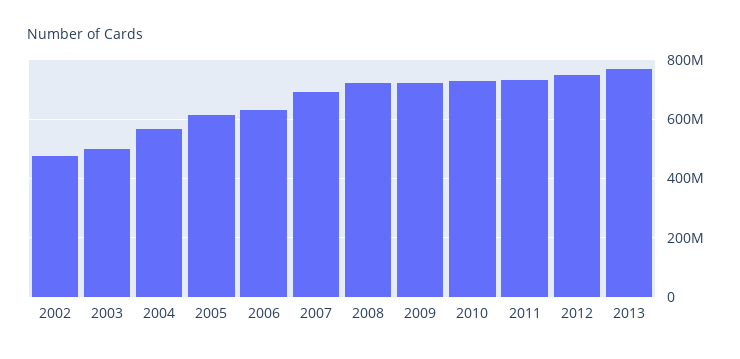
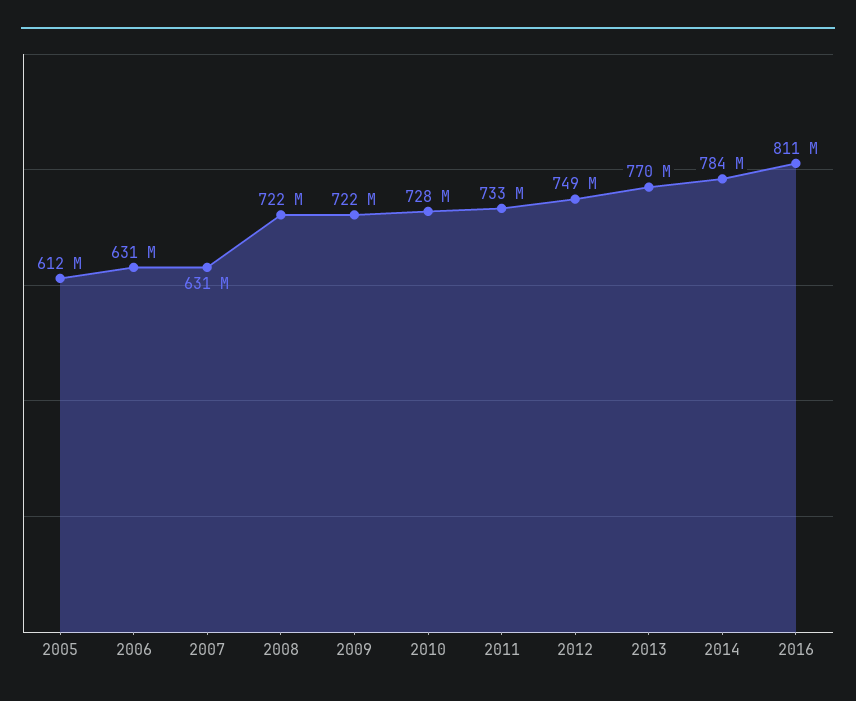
2002: 475000000 -> none
2003: 500000000 -> none
2004: 575000000 -> none
2007: 700000000 -> 631000000
2014: none -> 784000000
2016: none -> 811000000

